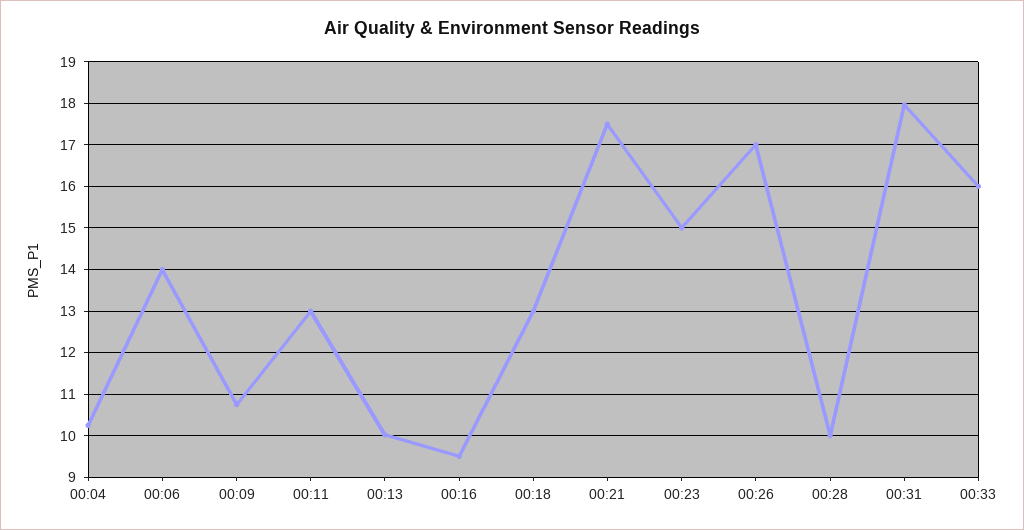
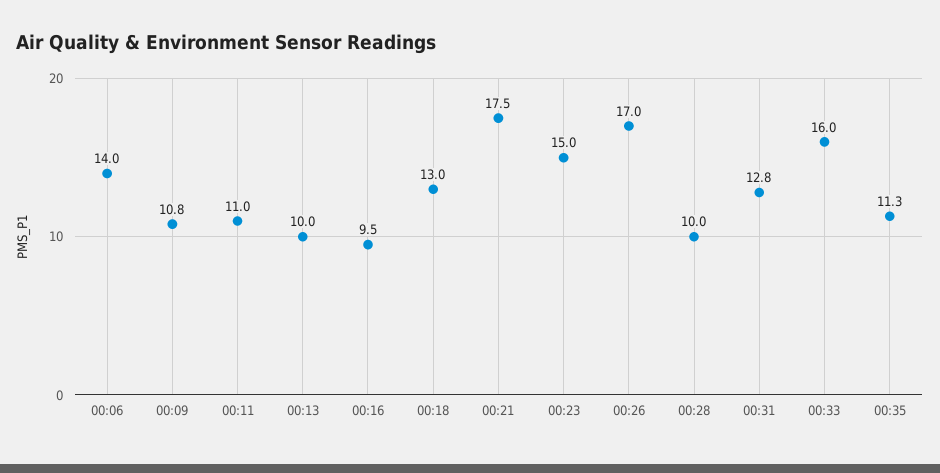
00:04: 10.2 -> none
00:11: 13 -> 11
00:31: 18 -> 12.8
00:35: none -> 11.3

